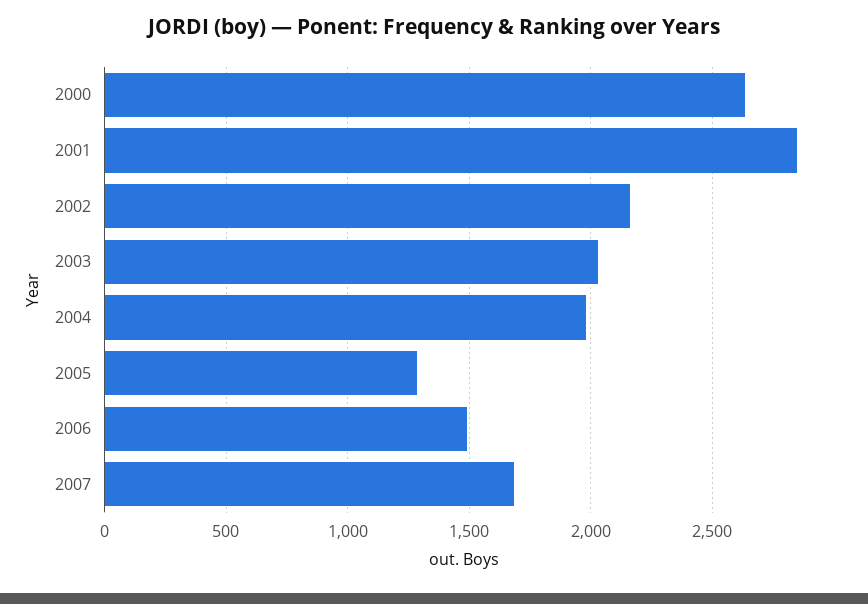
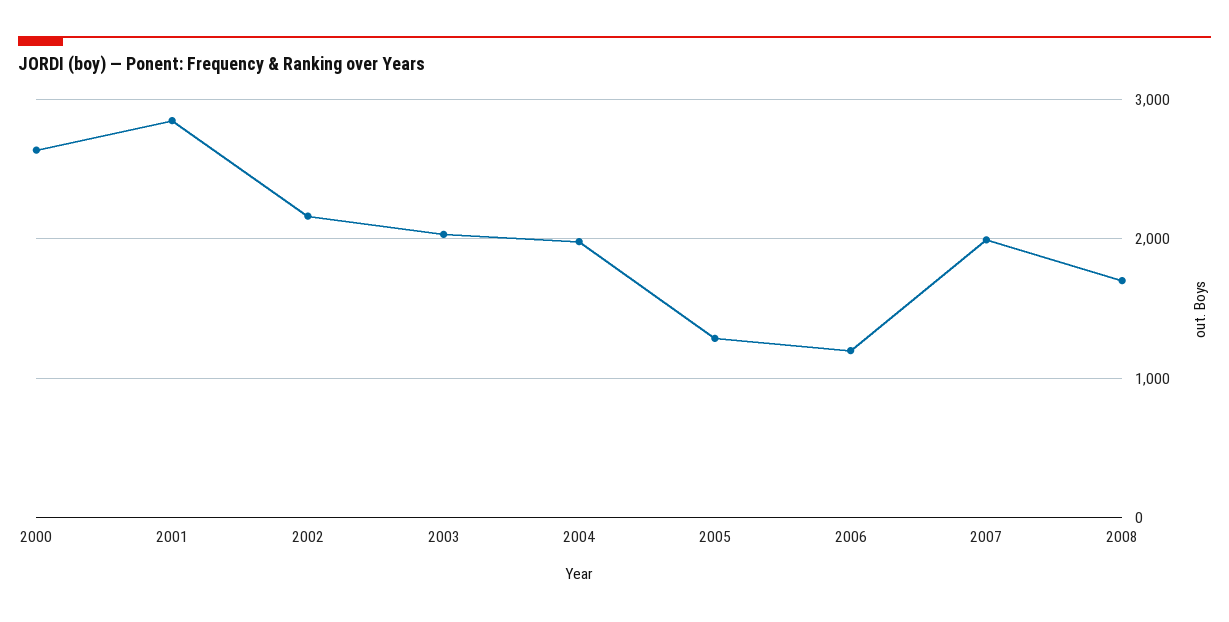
2006: 1500 -> 1200
2007: 1700 -> 2000
2008: none -> 1700

